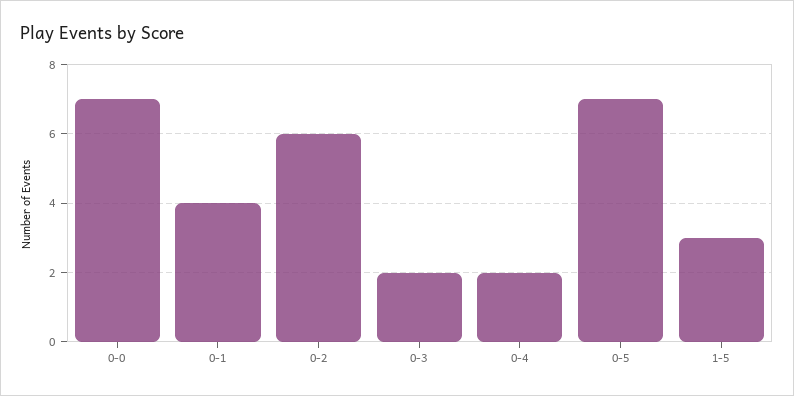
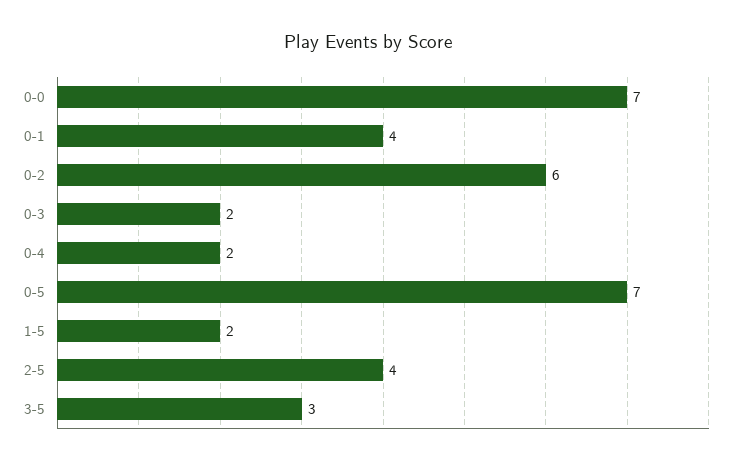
1-5: 3 -> 2
2-5: none -> 4
3-5: none -> 3

